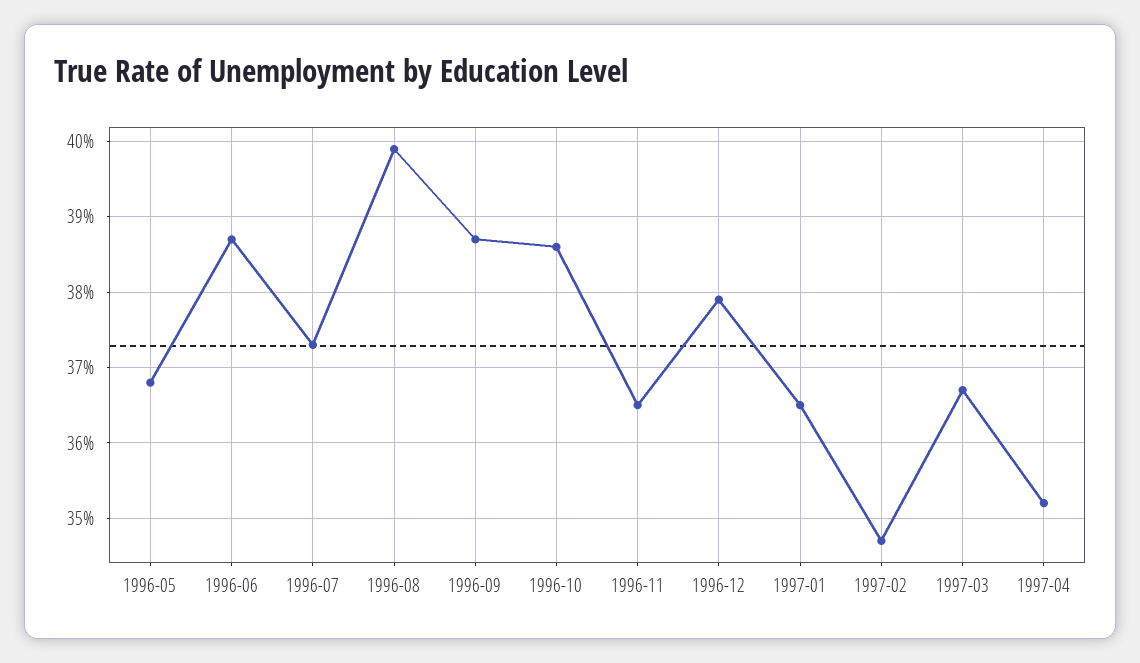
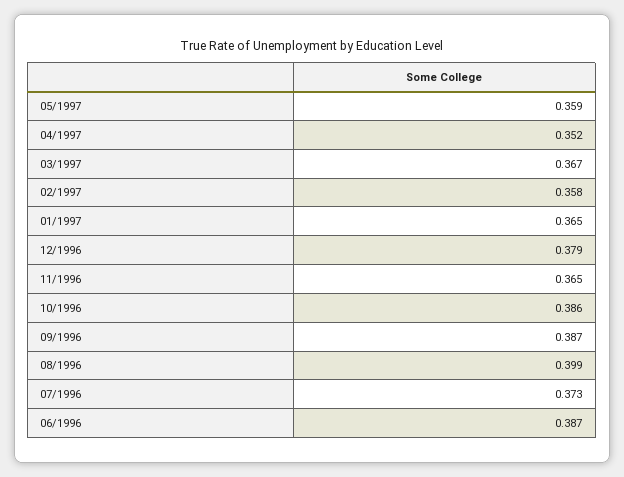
1996-05: 0.368 -> none
1997-02: 0.347 -> 0.358
05/1997: none -> 0.359

